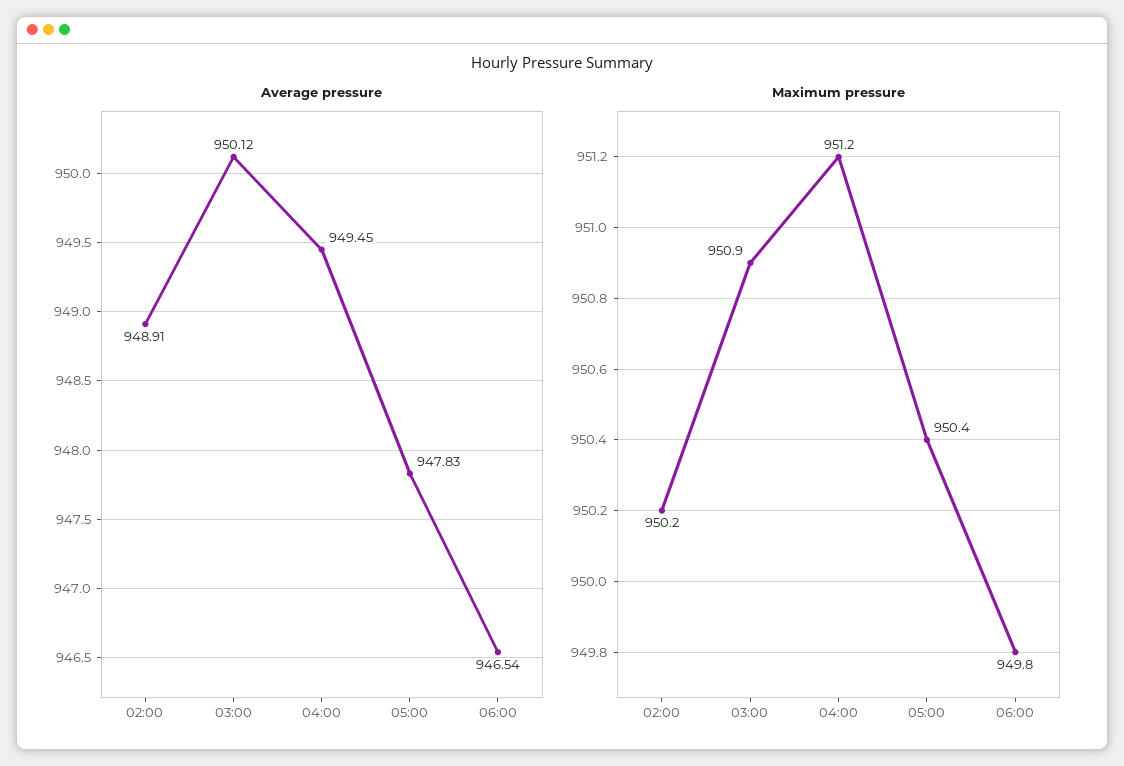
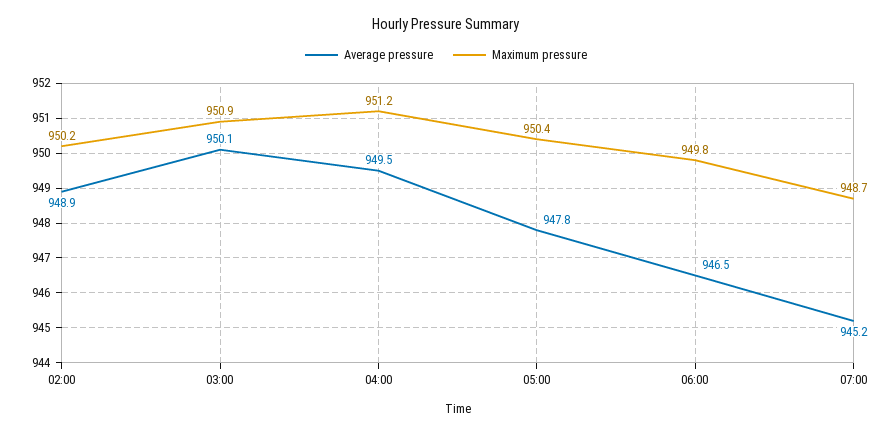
Average pressure, 07:00: none -> 945.2
Maximum pressure, 07:00: none -> 948.7

